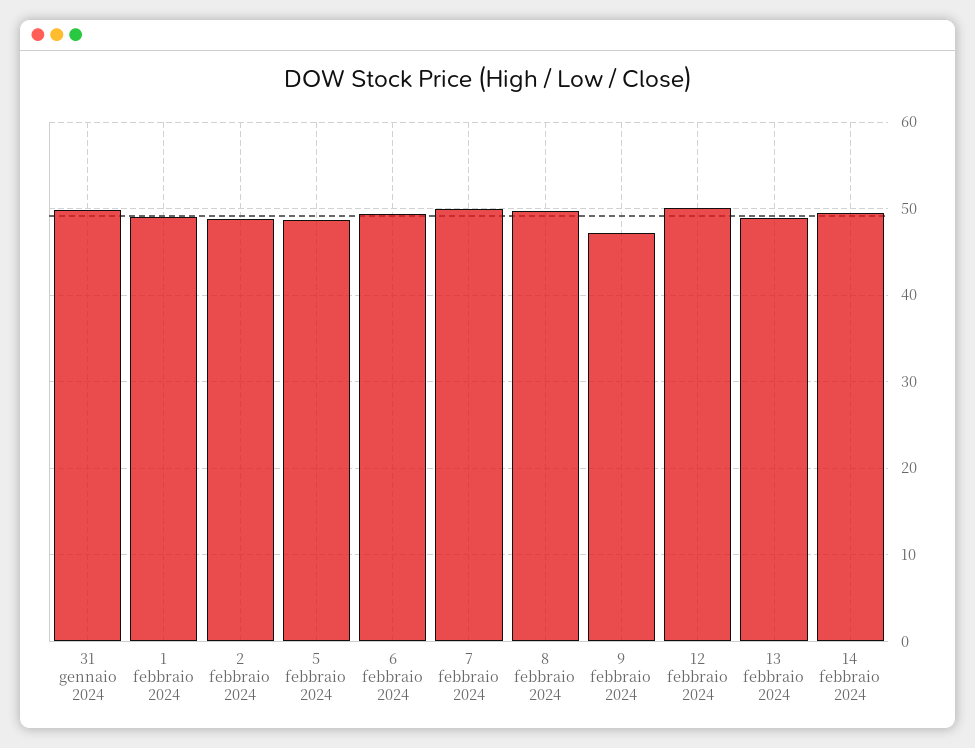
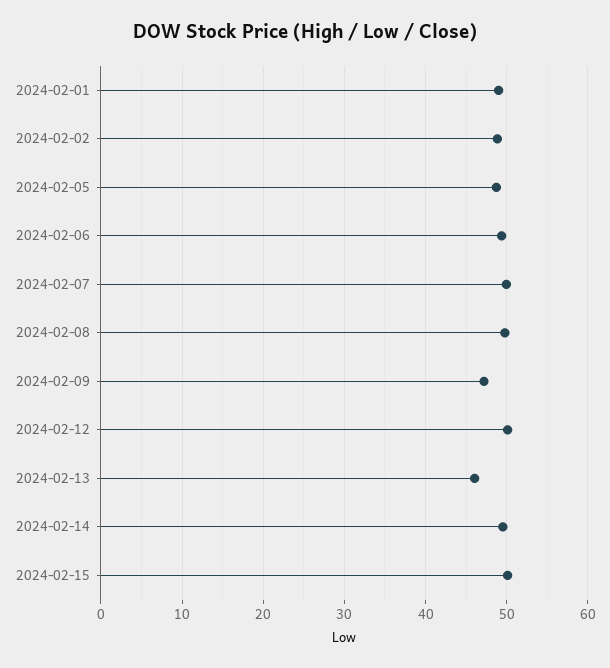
31 gennaio 2024: 50 -> none
13 febbraio 2024: 49 -> 46
2024-02-15: none -> 50

